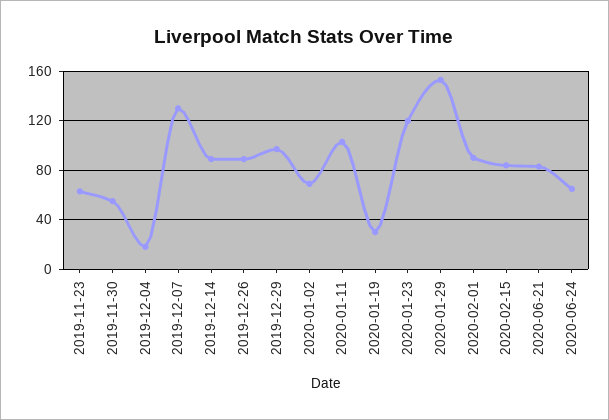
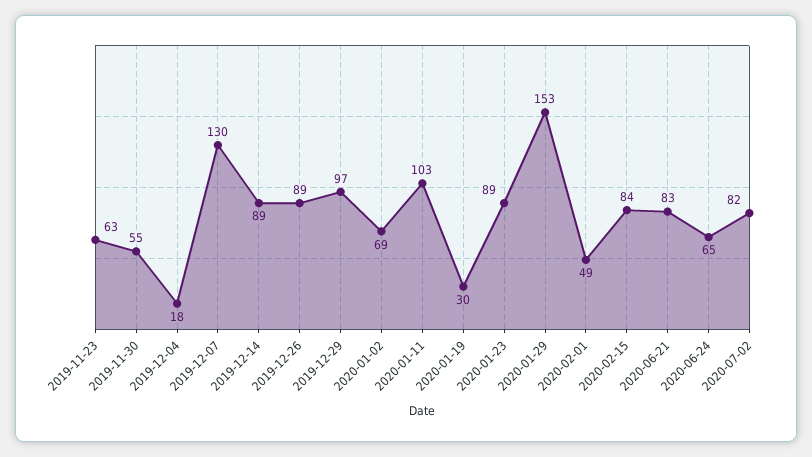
2020-01-23: 120 -> 89
2020-02-01: 90 -> 49
2020-07-02: none -> 82

